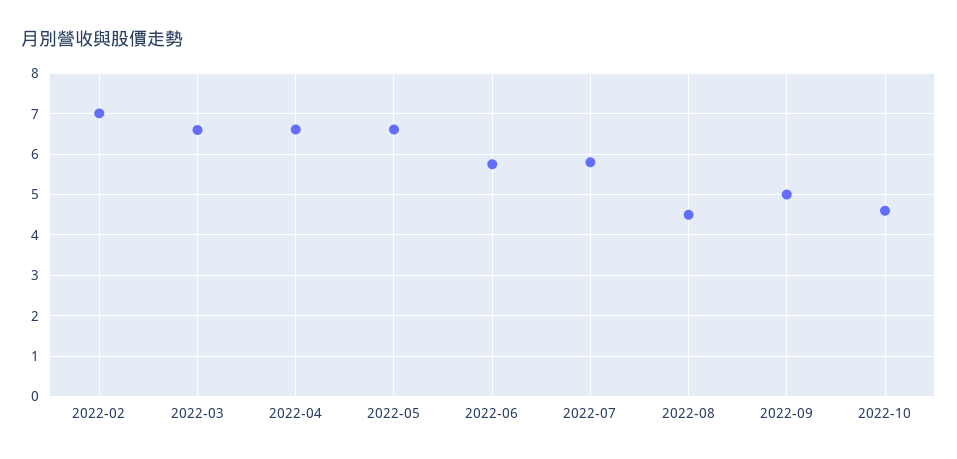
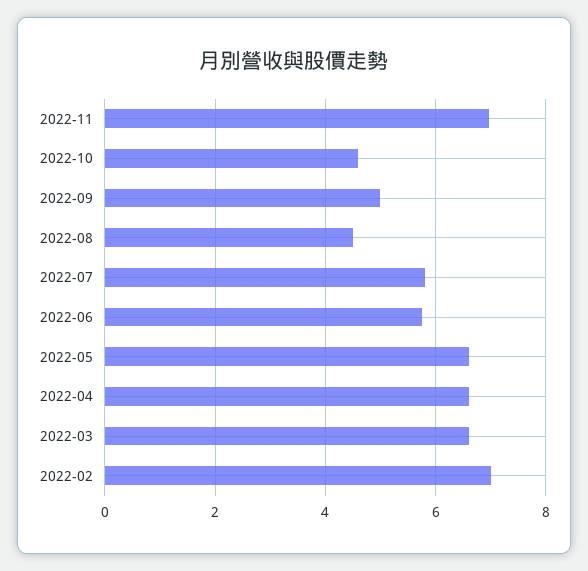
2022-11: none -> 7

